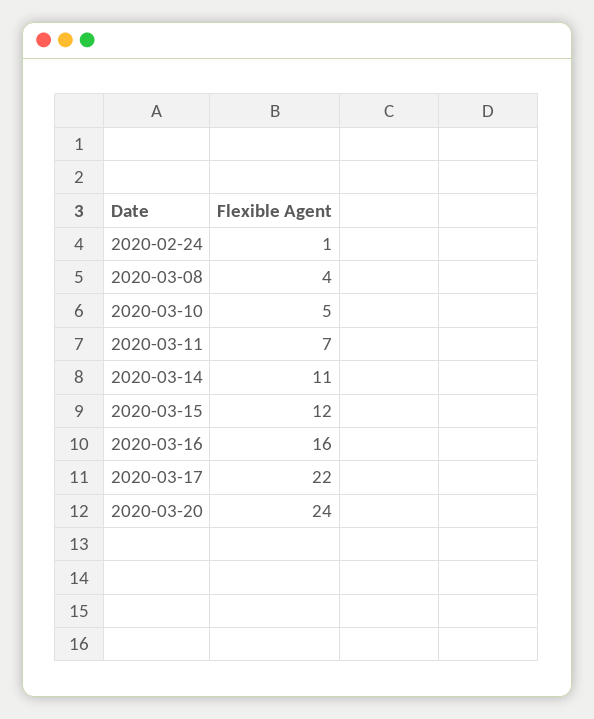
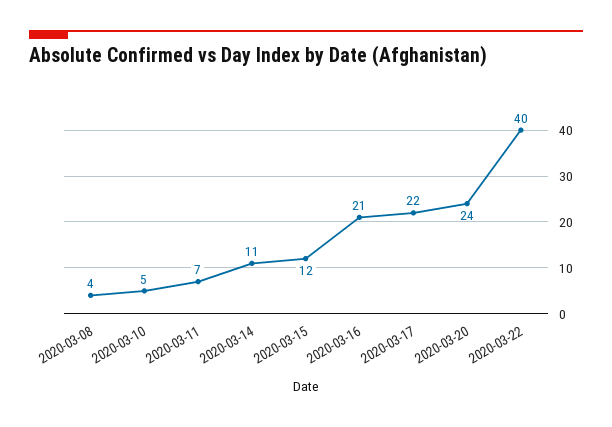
2020-02-24: 1 -> none
2020-03-16: 16 -> 21
2020-03-22: none -> 40

